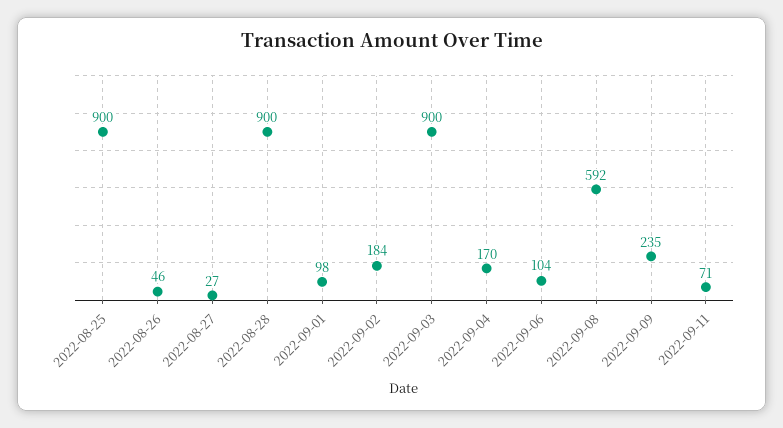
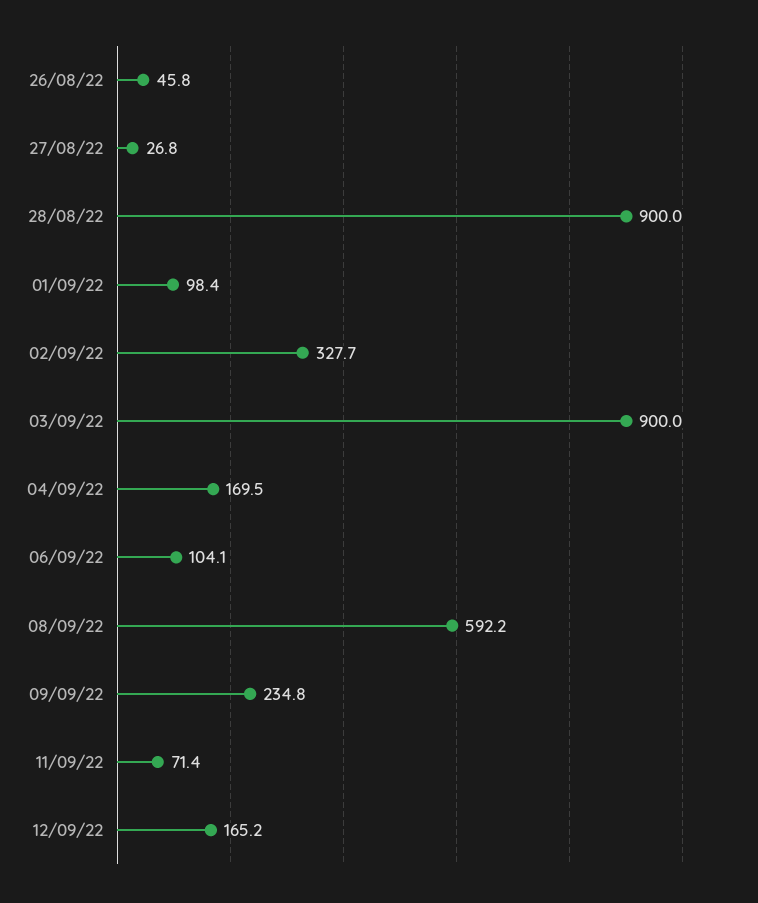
2022-08-25: 900 -> none
2022-09-02: 184 -> 327.7
12/09/22: none -> 165.2

